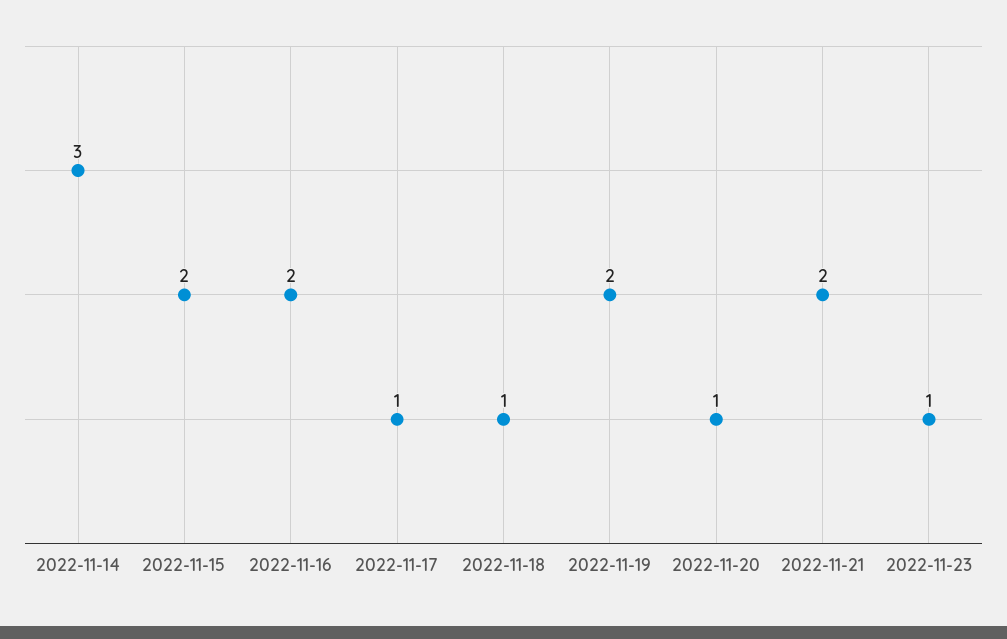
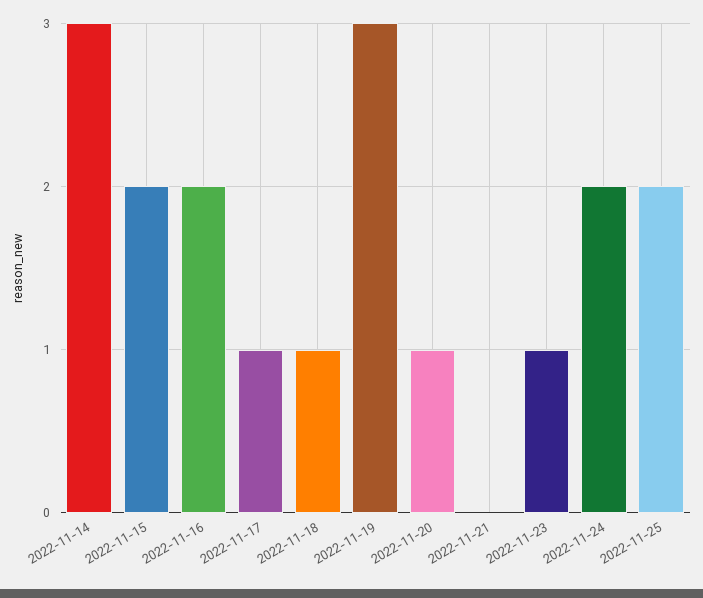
2022-11-19: 2 -> 3
2022-11-21: 2 -> 0
2022-11-24: none -> 2
2022-11-25: none -> 2

